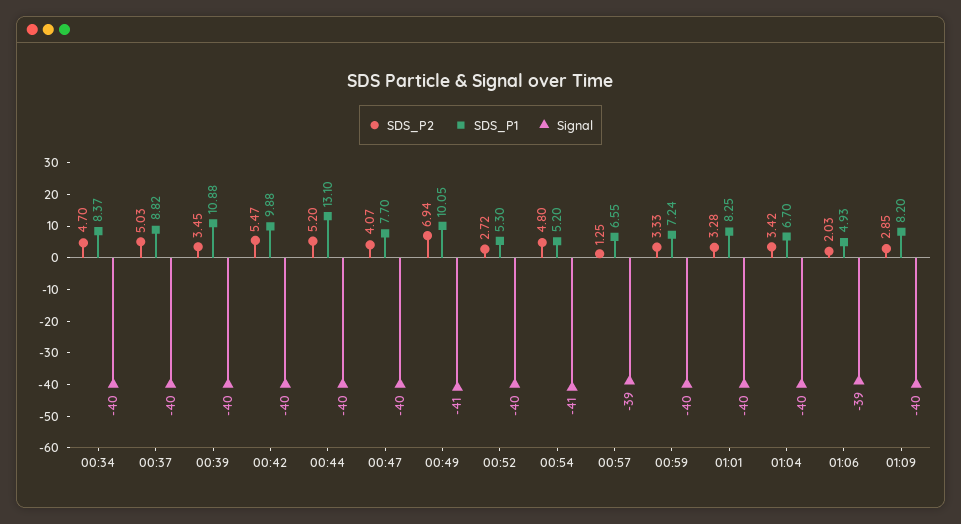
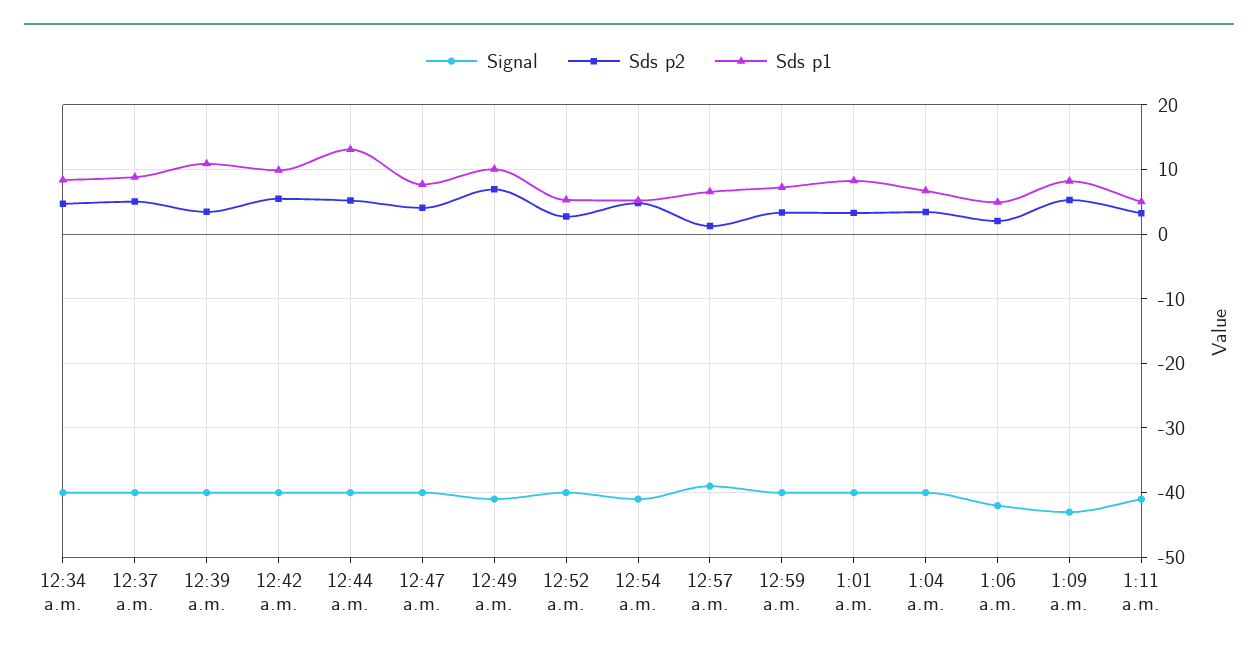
Signal, 01:06: -39 -> -42
SDS_P2, 01:09: 2.85 -> 5
Signal, 01:09: -40 -> -43
Signal, 1:11 a.m.: none -> -41
SDS_P2, 1:11 a.m.: none -> 3
SDS_P1, 1:11 a.m.: none -> 5

